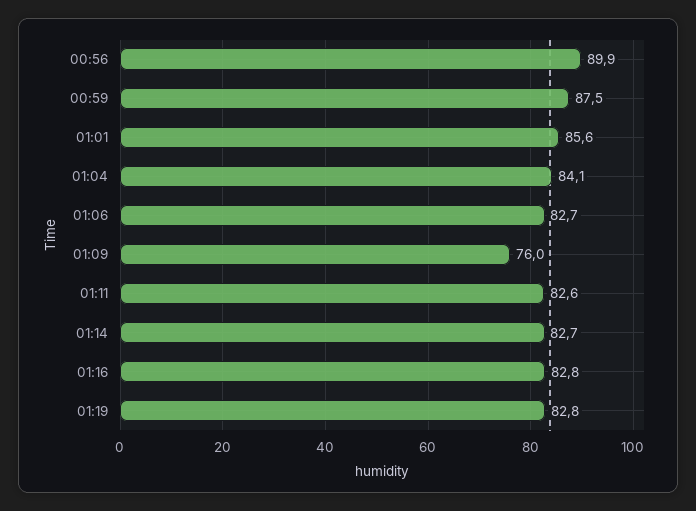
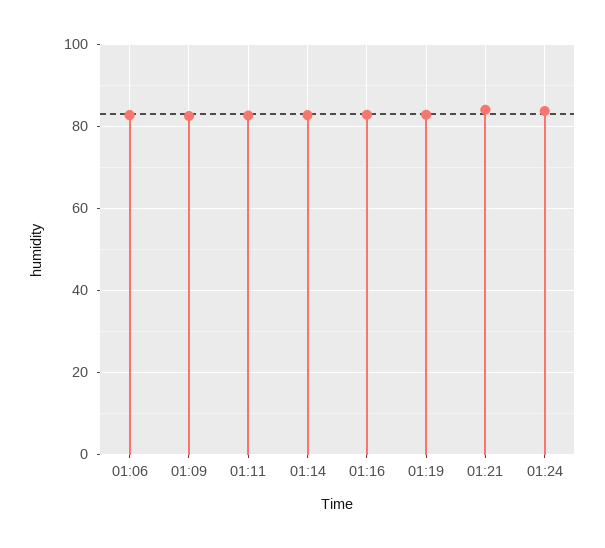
00:56: 89.9 -> none
00:59: 87.5 -> none
01:01: 85.6 -> none
01:04: 84.1 -> none
01:09: 76 -> 82
01:21: none -> 84
01:24: none -> 84

